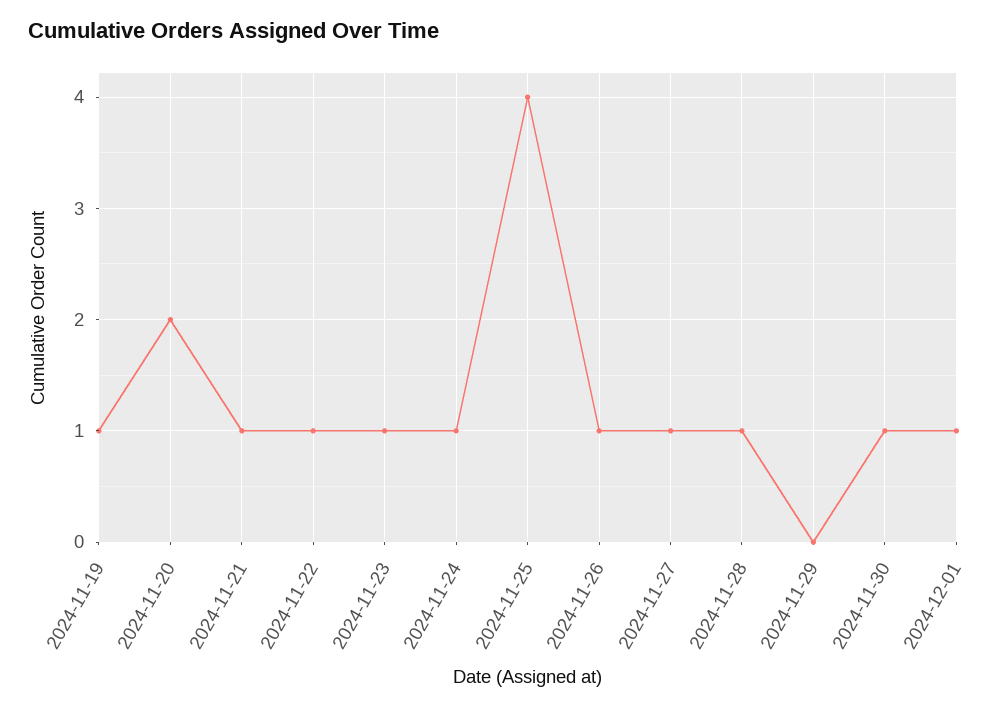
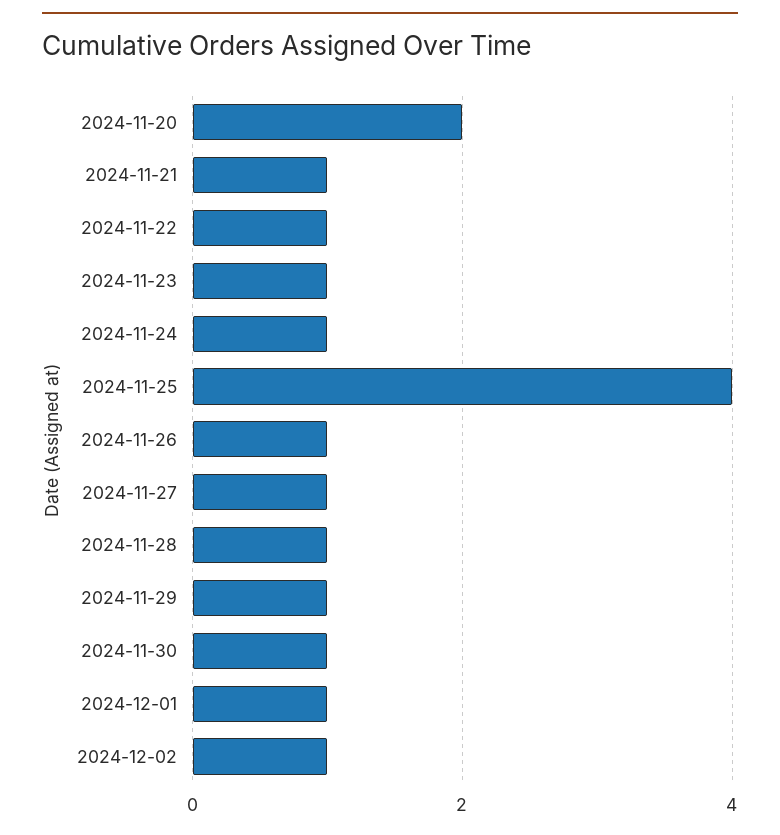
2024-11-19: 1 -> none
2024-11-29: 0 -> 1
2024-12-02: none -> 1

